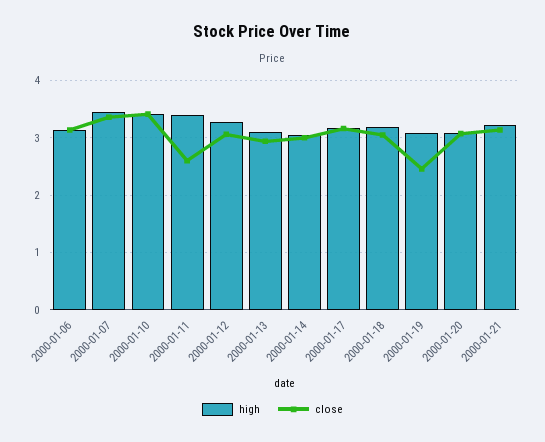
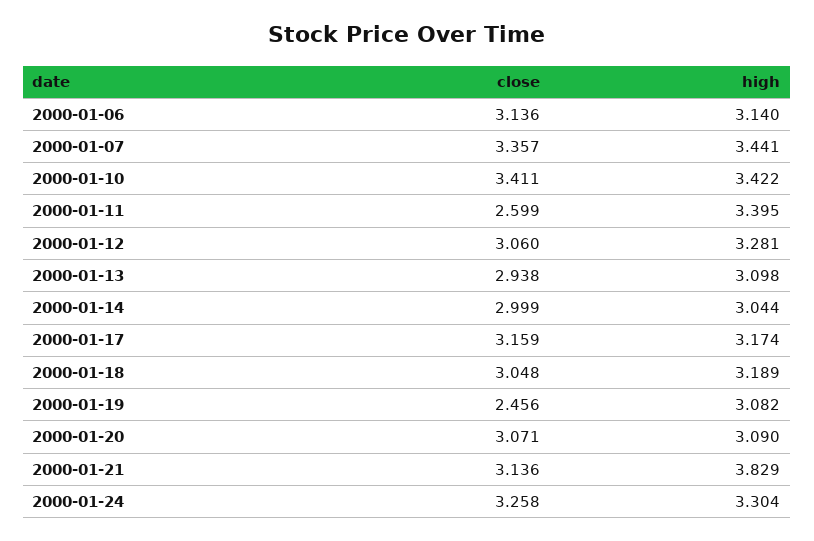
high, 2000-01-21: 3.2 -> 3.829
close, 2000-01-24: none -> 3.258
high, 2000-01-24: none -> 3.304

